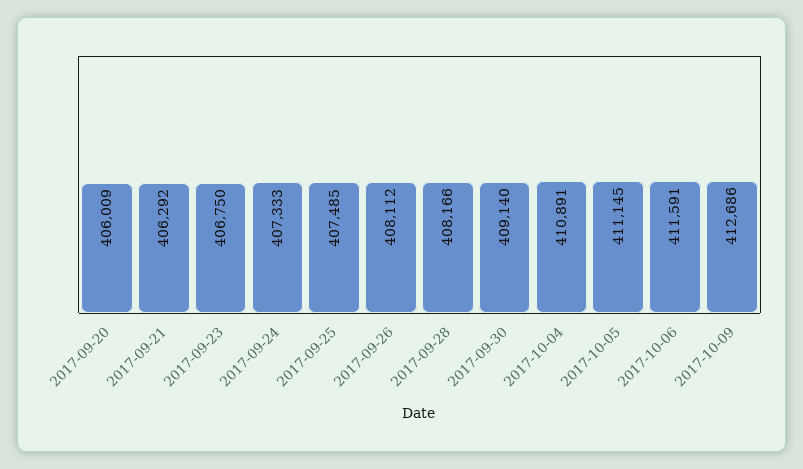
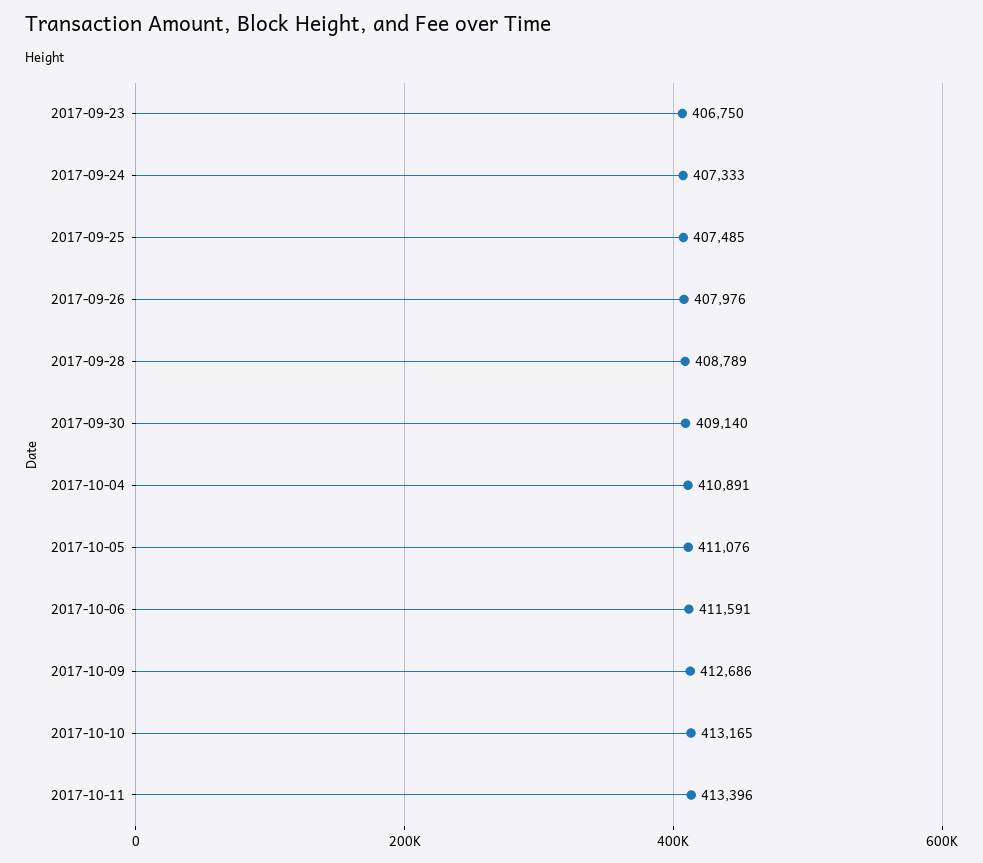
2017-09-20: 406009 -> none
2017-09-21: 406292 -> none
2017-09-26: 408112 -> 407976
2017-09-28: 408166 -> 408789
2017-10-05: 411145 -> 411076
2017-10-10: none -> 413165
2017-10-11: none -> 413396

